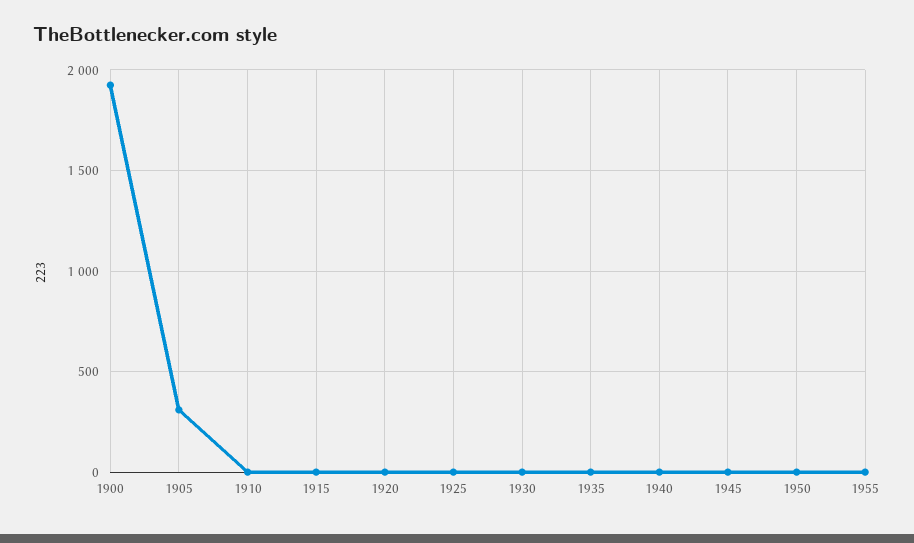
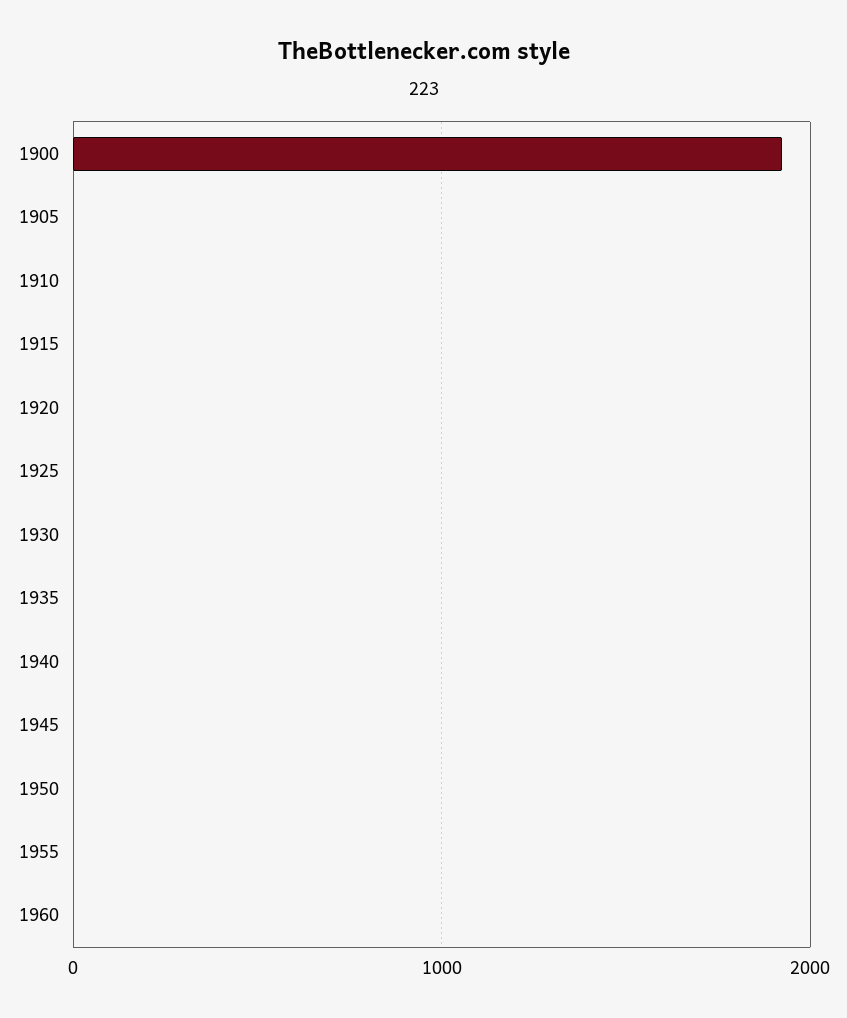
1905: 300 -> 0
1960: none -> 0

